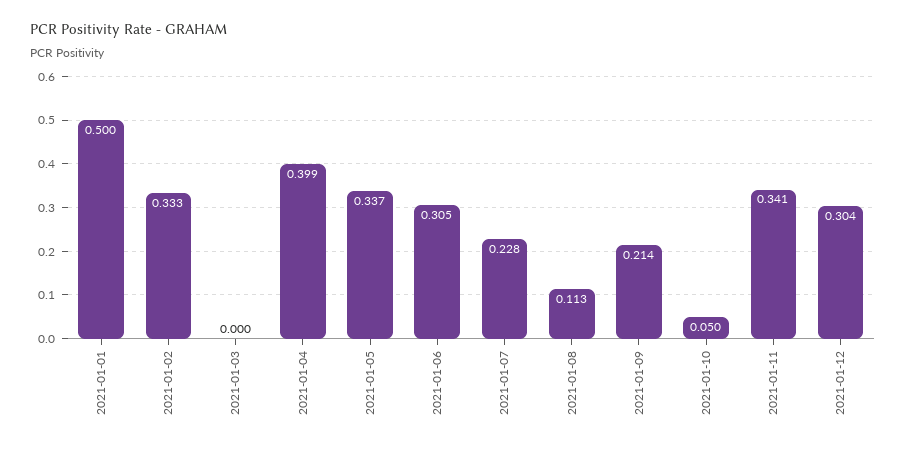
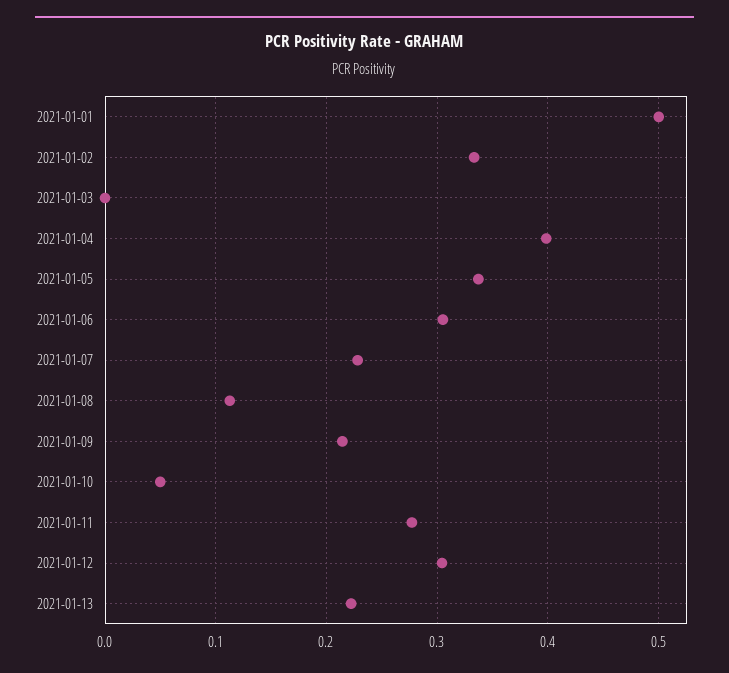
2021-01-11: 0.341 -> 0.28
2021-01-13: none -> 0.22

